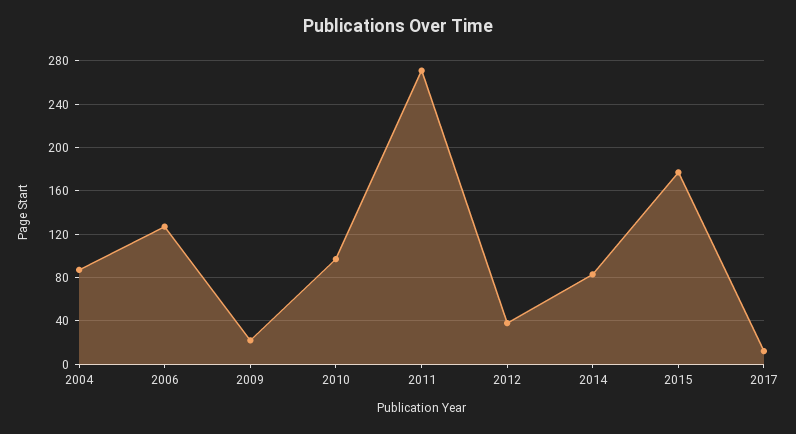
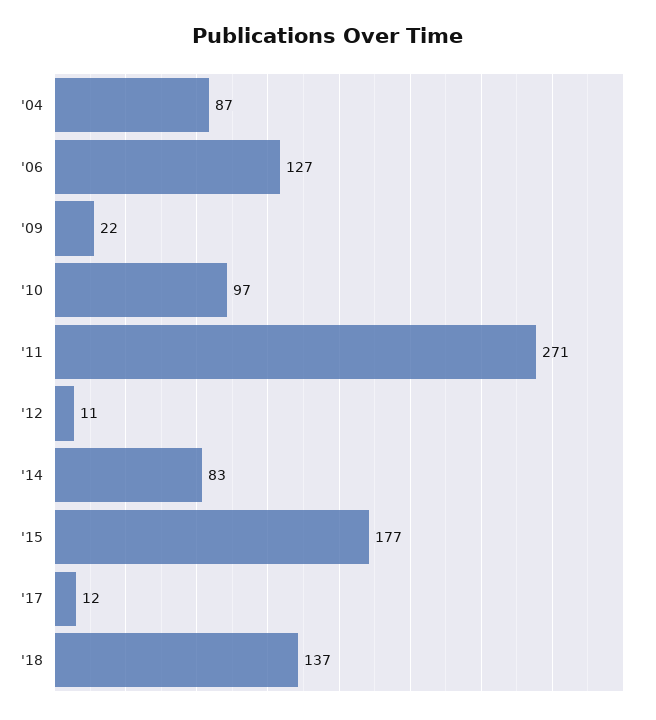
2012: 40 -> 11
'18: none -> 137

